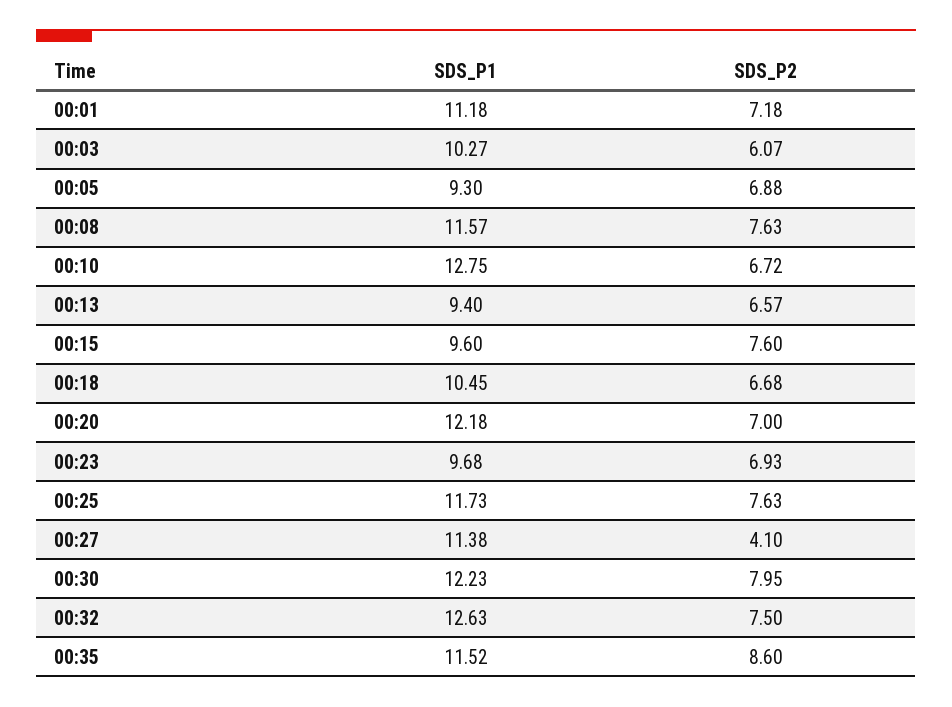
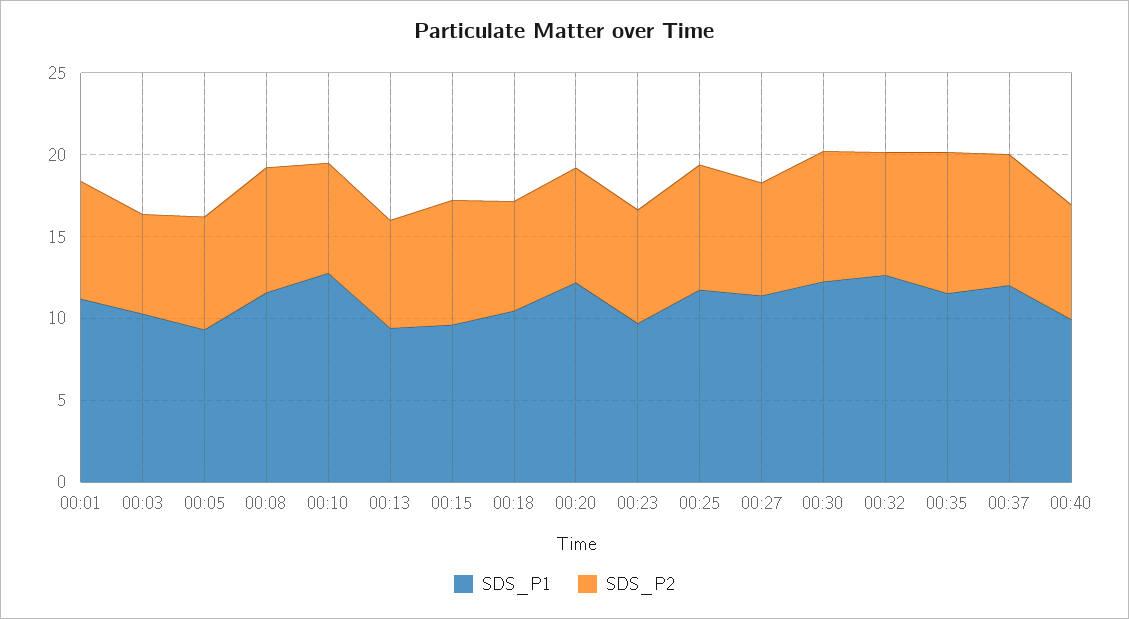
SDS_P2, 00:27: 4.1 -> 7
SDS_P1, 00:37: none -> 12
SDS_P2, 00:37: none -> 8
SDS_P1, 00:40: none -> 10
SDS_P2, 00:40: none -> 7

